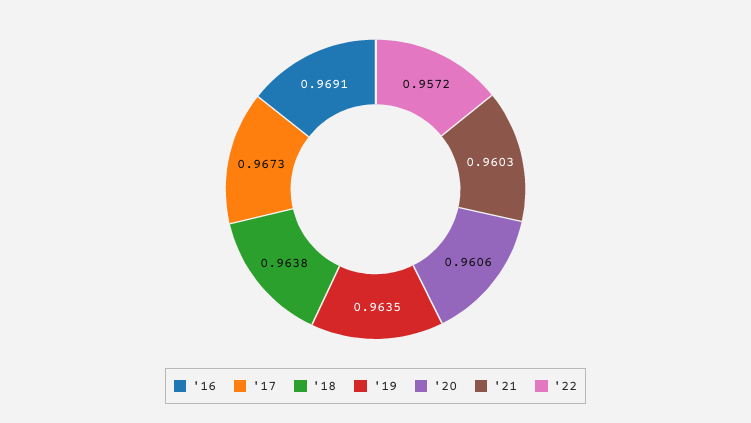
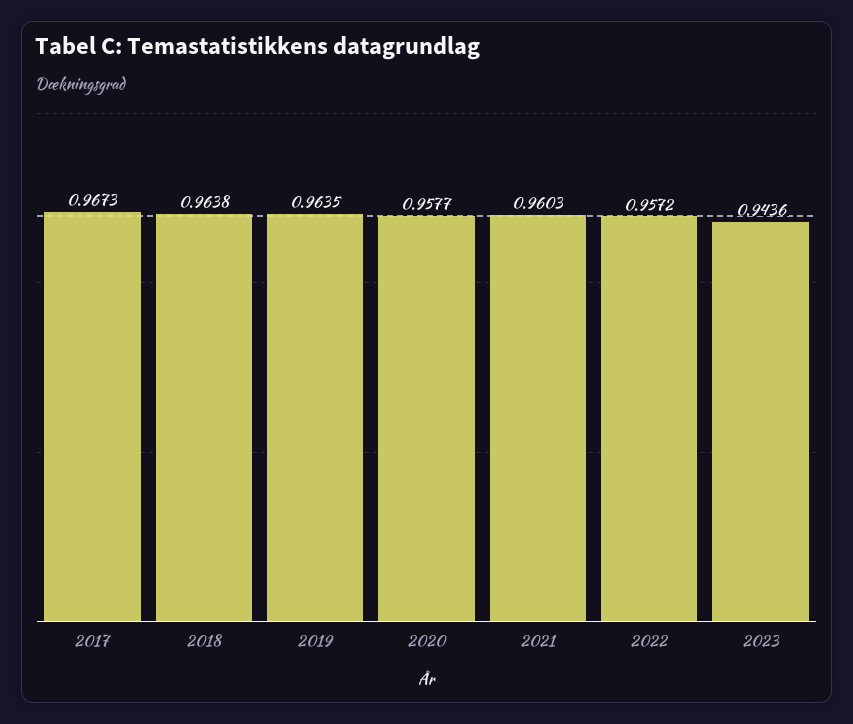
'16: 0.9691 -> none
'20: 0.9606 -> 0.9577
2023: none -> 0.9436

